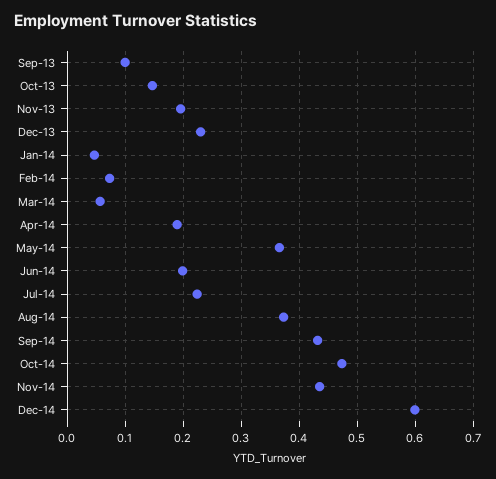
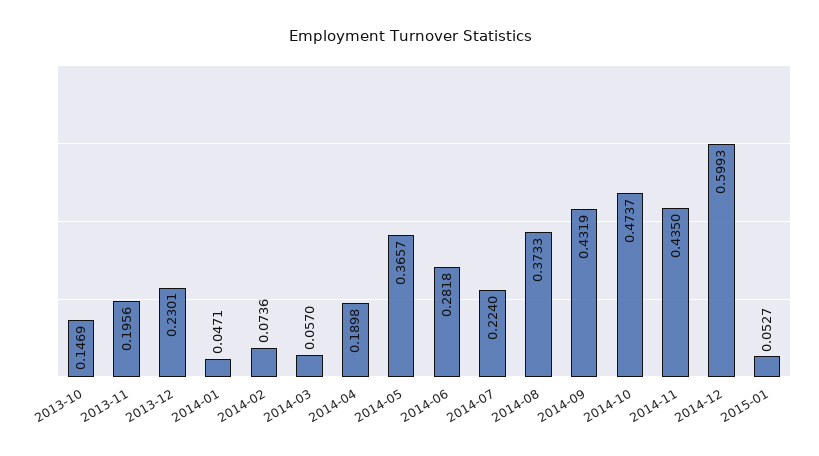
Sep-13: 0.1 -> none
Jun-14: 0.2 -> 0.2818
2015-01: none -> 0.0527

